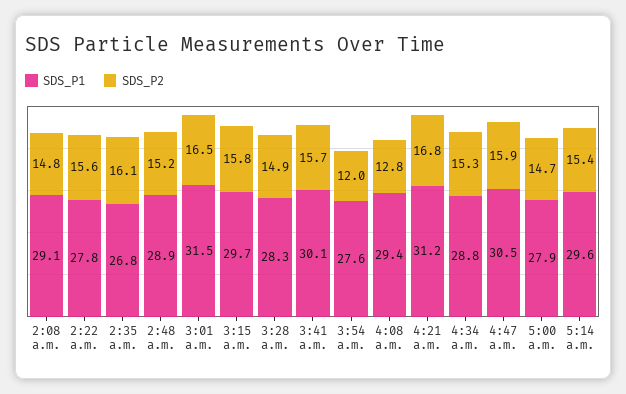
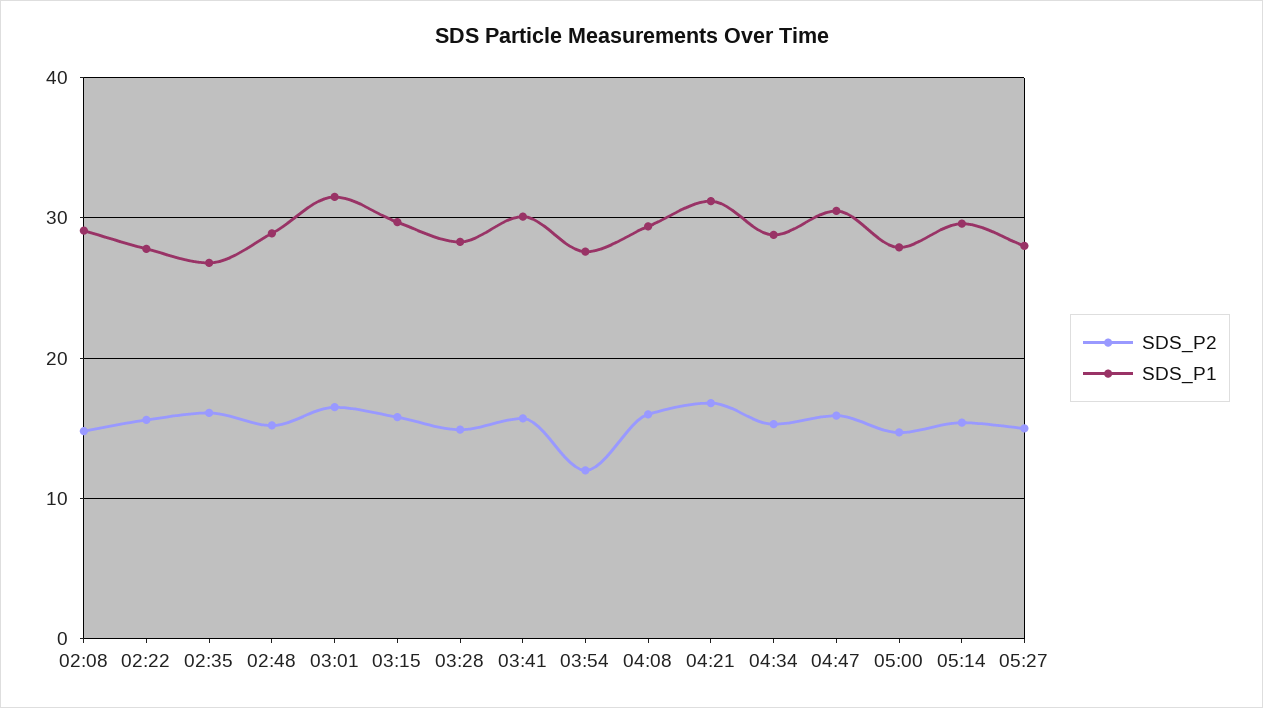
SDS_P2, 4:08 a.m.: 12.8 -> 16
SDS_P2, 05:27: none -> 15
SDS_P1, 05:27: none -> 28

